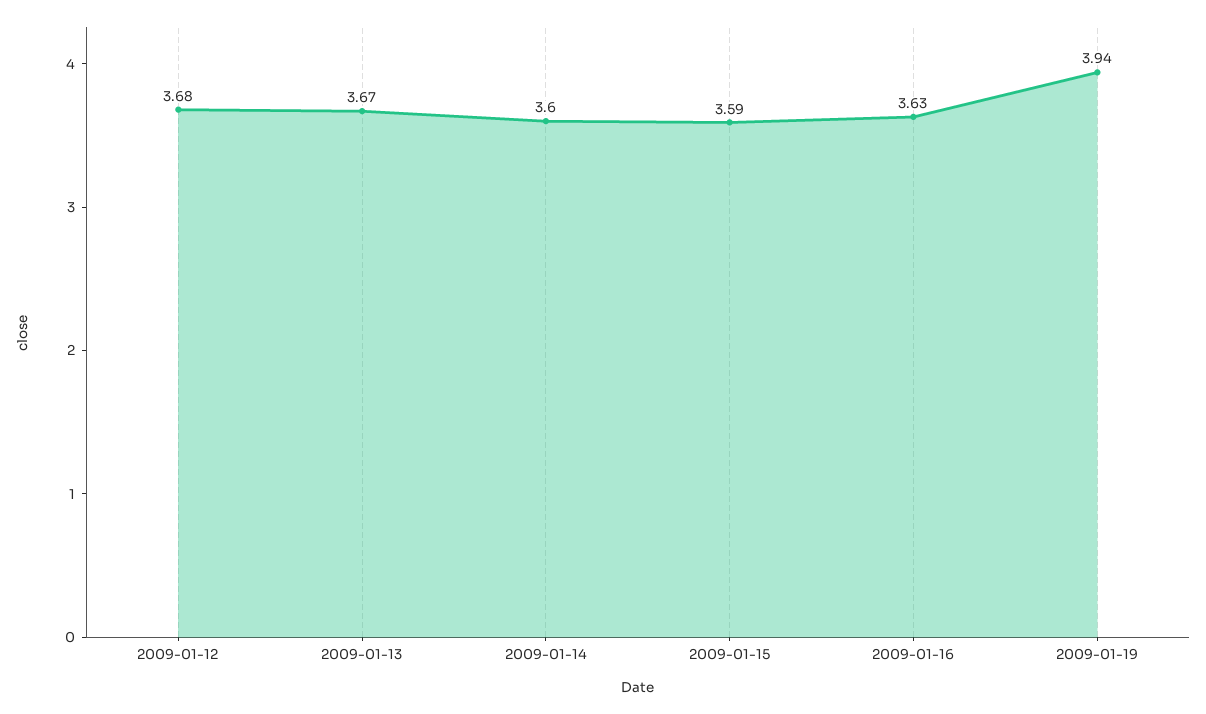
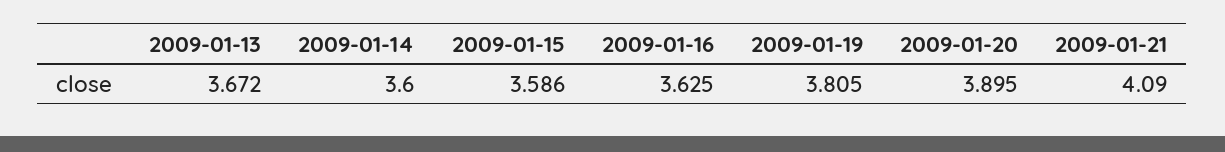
2009-01-12: 3.68 -> none
2009-01-19: 3.94 -> 3.805
2009-01-20: none -> 3.895
2009-01-21: none -> 4.09

